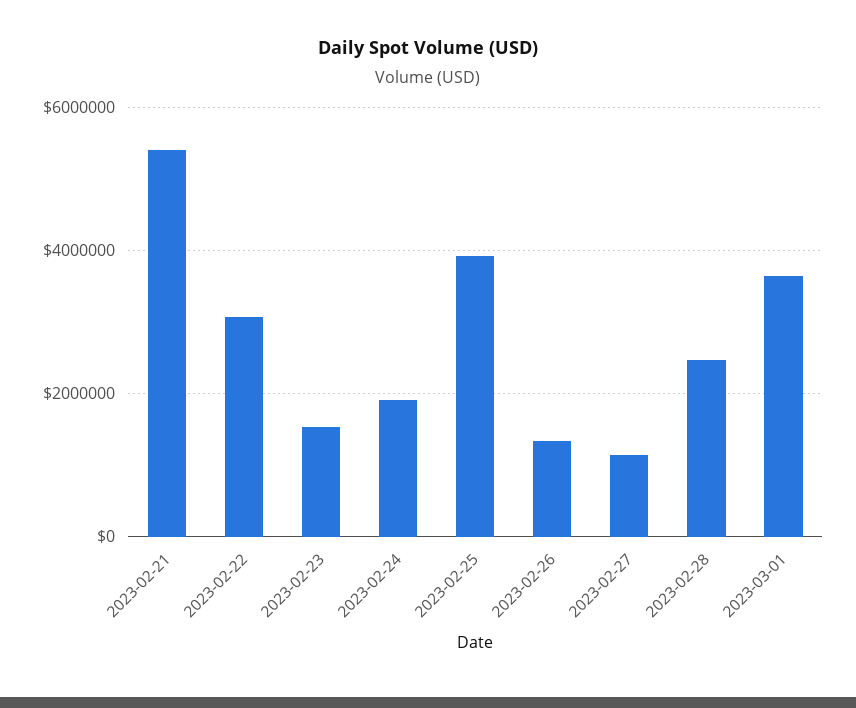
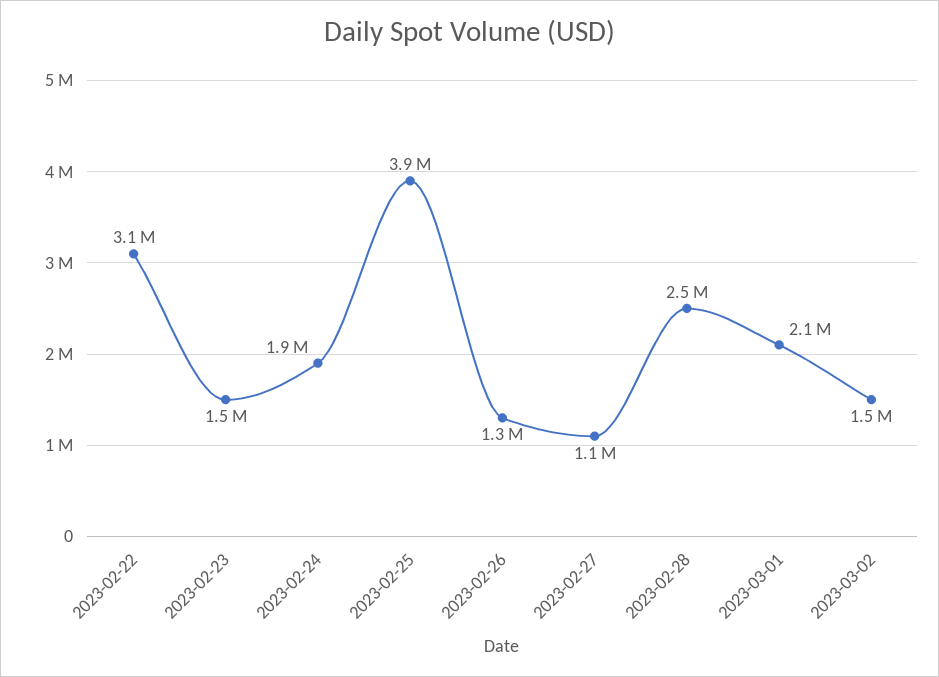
2023-02-21: 5400000 -> none
2023-03-01: 3600000 -> 2100000
2023-03-02: none -> 1500000

